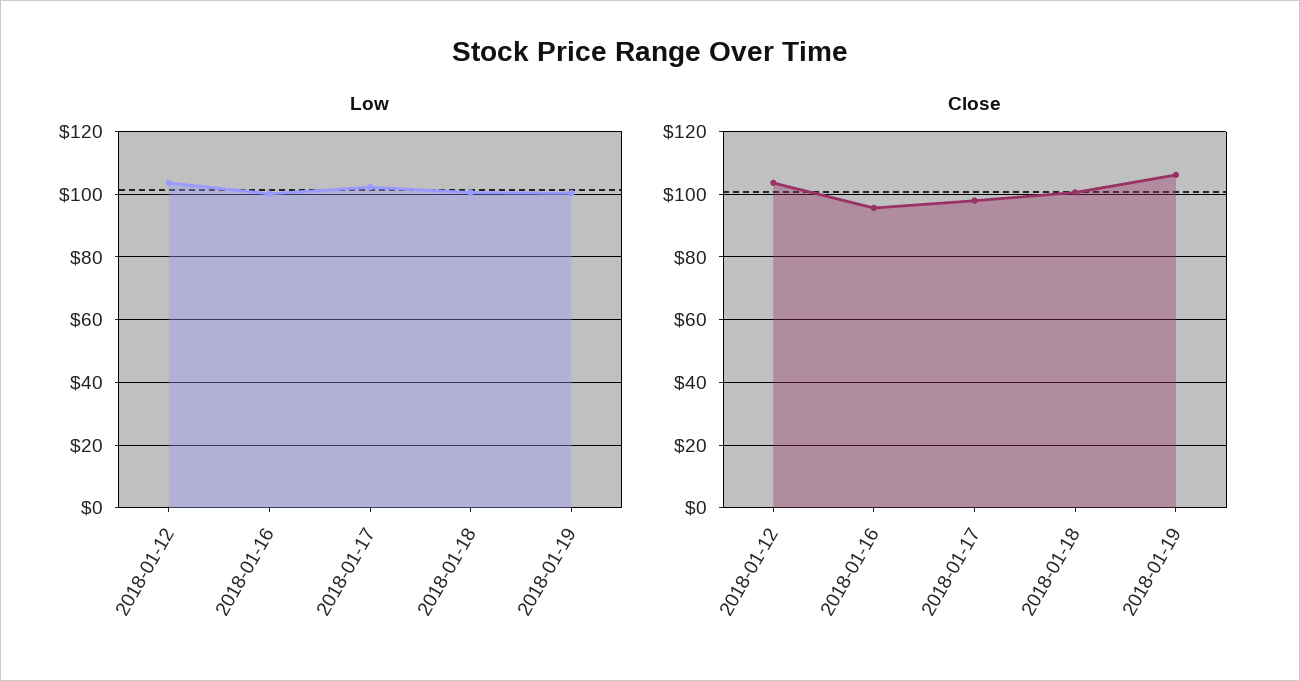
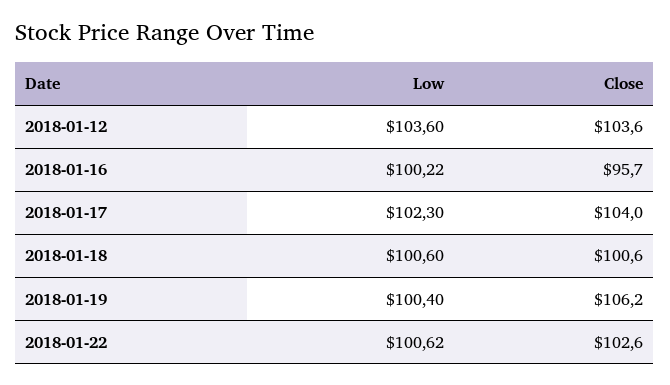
Close, 2018-01-17: 98 -> 104
Low, 2018-01-22: none -> 100.62
Close, 2018-01-22: none -> 102.6

